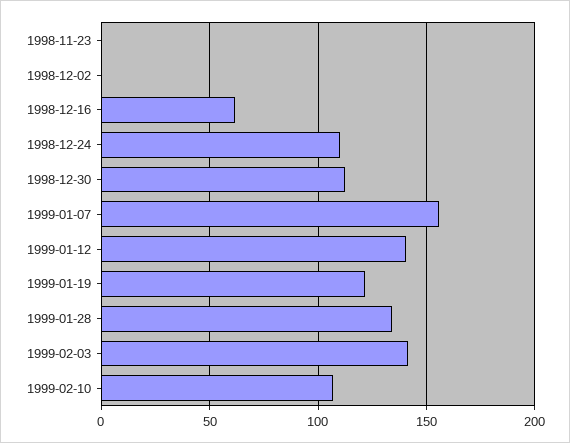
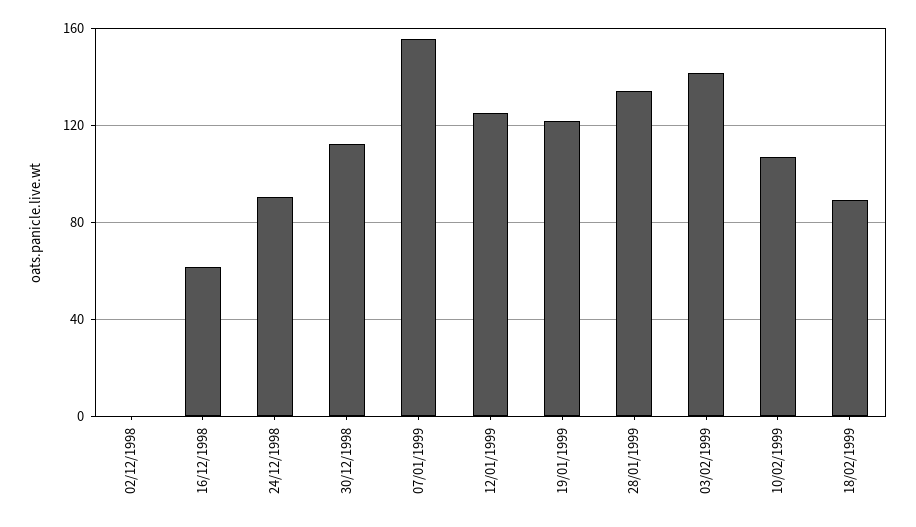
1998-11-23: 0 -> none
1998-12-24: 110 -> 90
1999-01-12: 140 -> 125
18/02/1999: none -> 90

